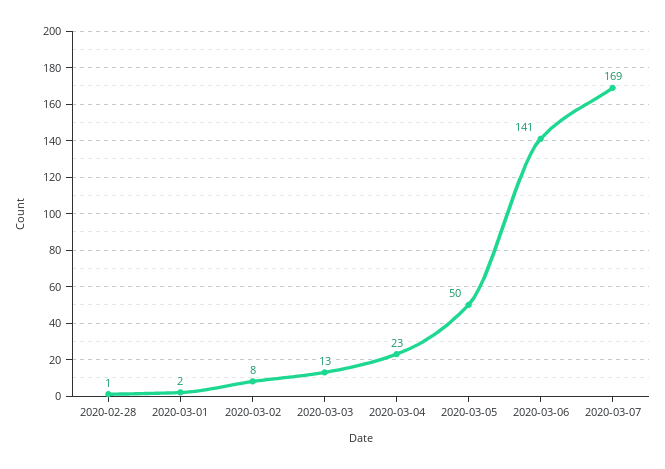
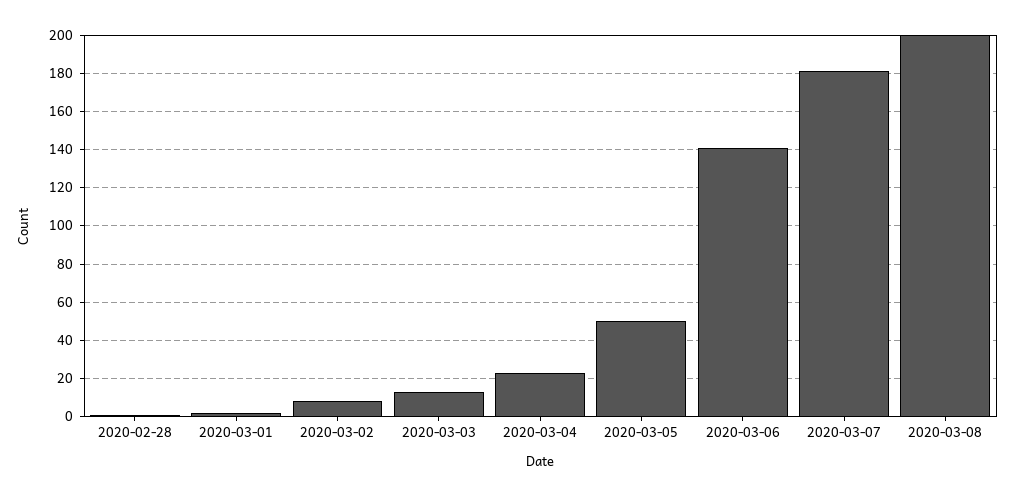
2020-03-07: 169 -> 180
2020-03-08: none -> 200

